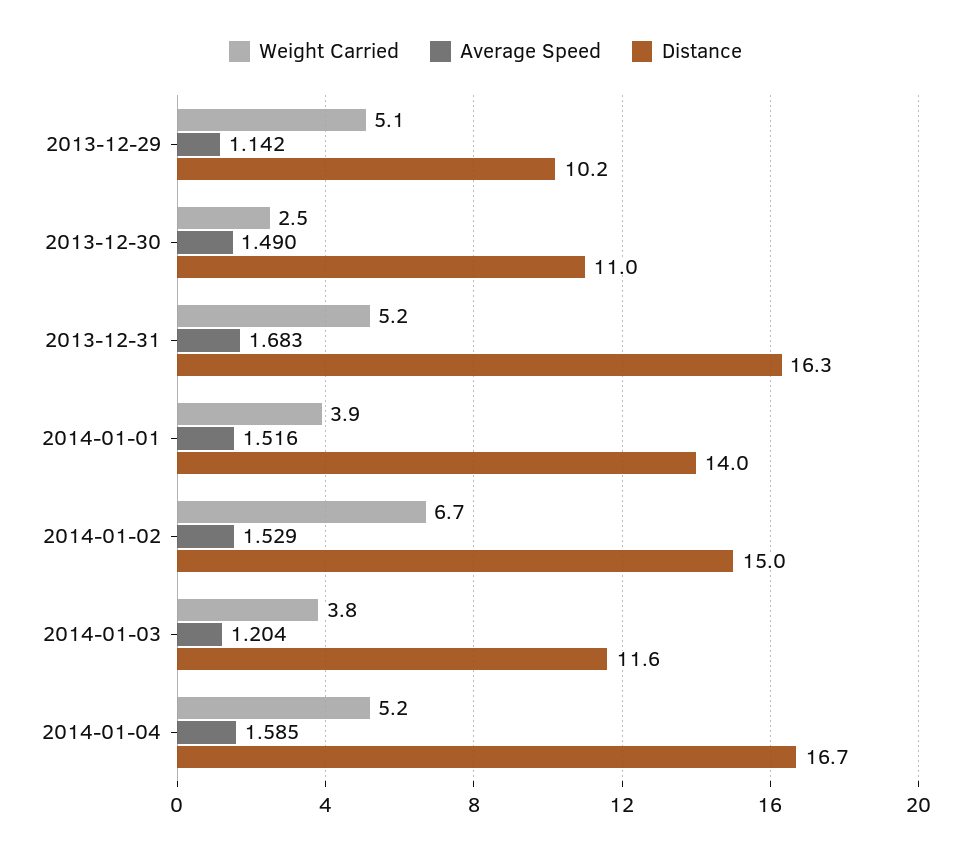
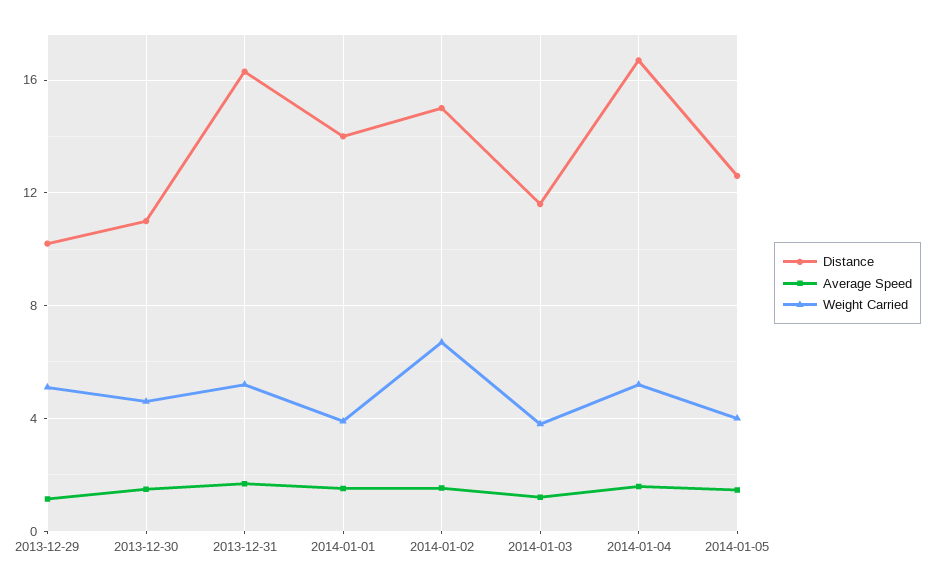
Weight Carried, 2013-12-30: 2.5 -> 4.5
Distance, 2014-01-05: none -> 12.5
Average Speed, 2014-01-05: none -> 1.5
Weight Carried, 2014-01-05: none -> 4

